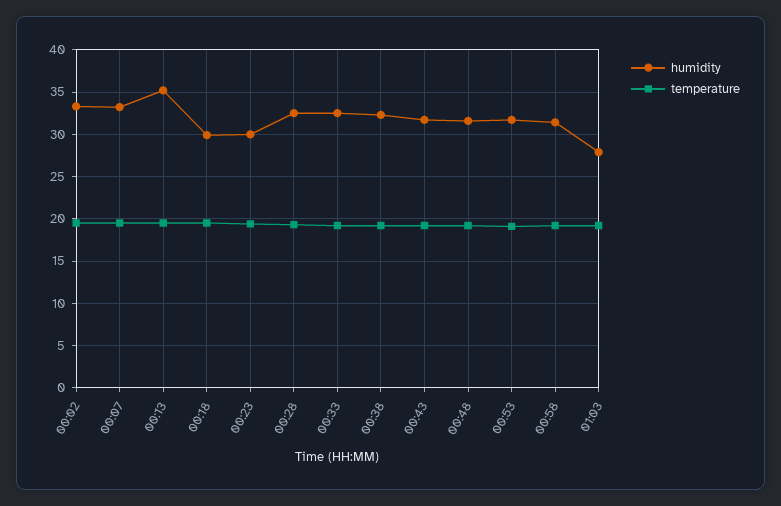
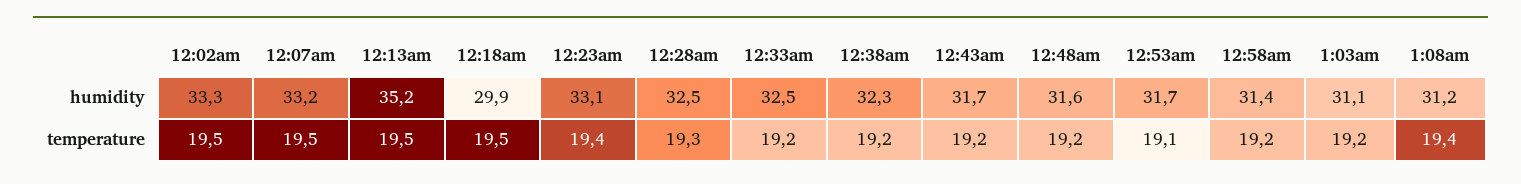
humidity, 00:23: 30 -> 33.1
humidity, 01:03: 28 -> 31.1
humidity, 1:08am: none -> 31.2
temperature, 1:08am: none -> 19.4

